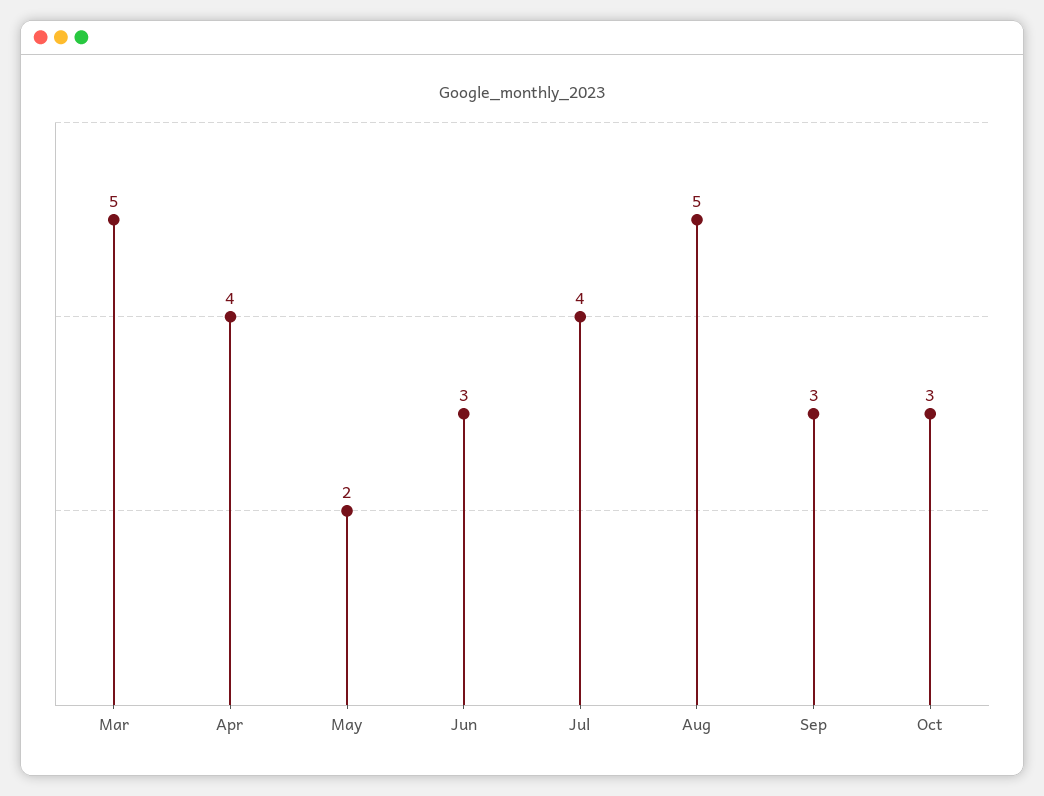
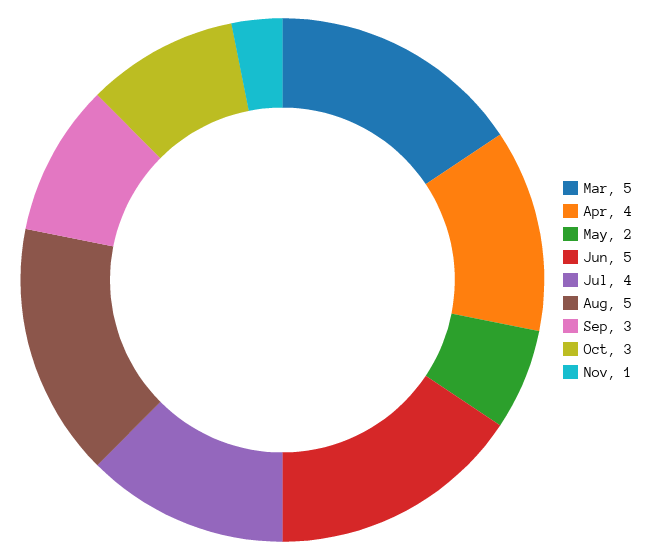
Jun: 3 -> 5
Nov: none -> 1

